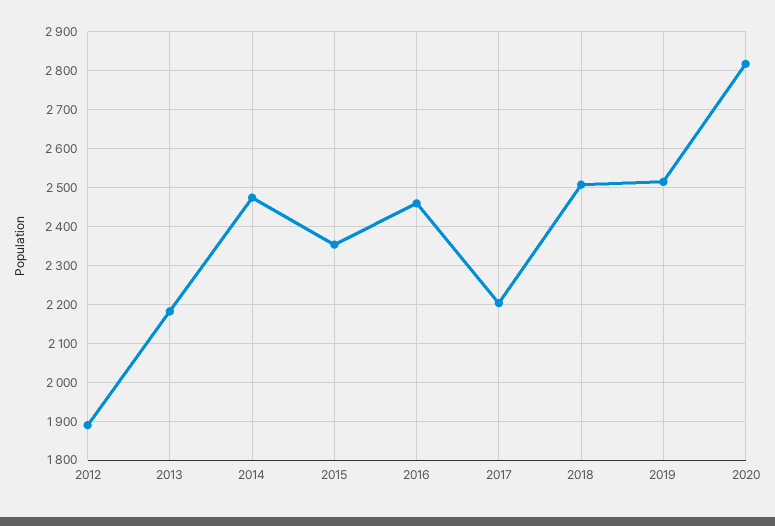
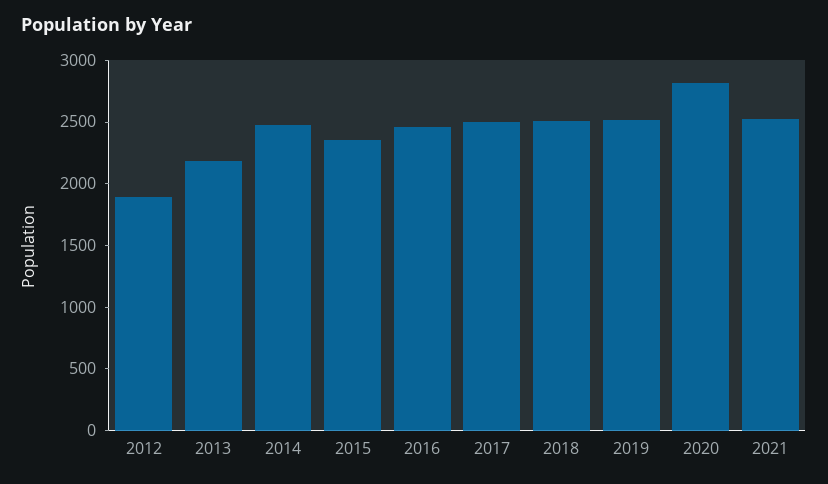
2017: 2200 -> 2500
2021: none -> 2500

